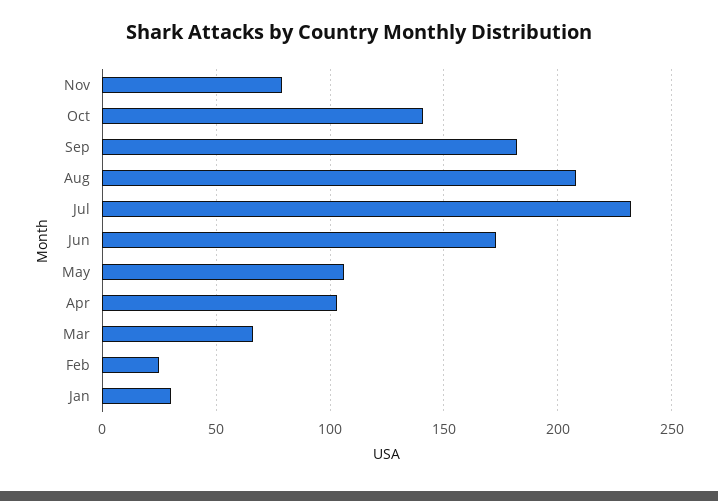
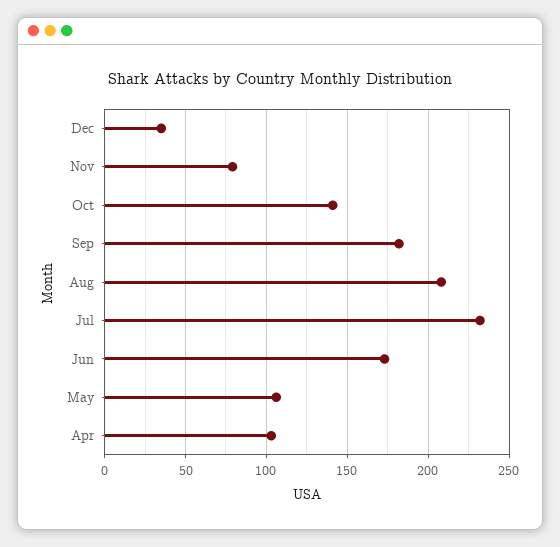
Mar: 65 -> none
Feb: 25 -> none
Jan: 30 -> none
Dec: none -> 35

